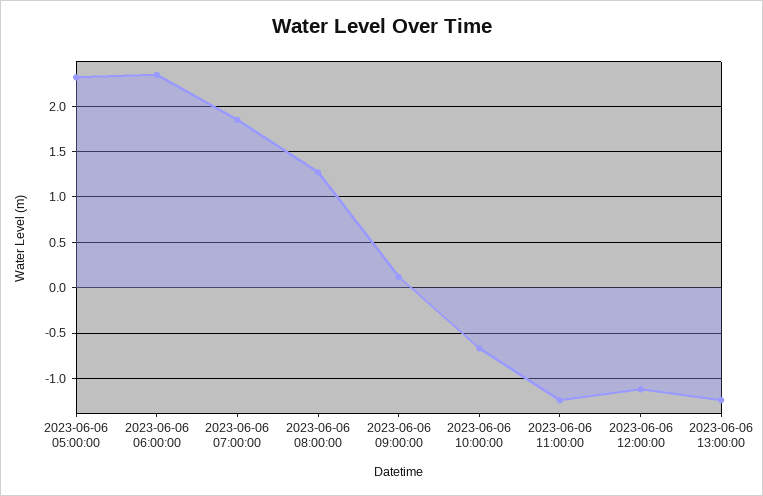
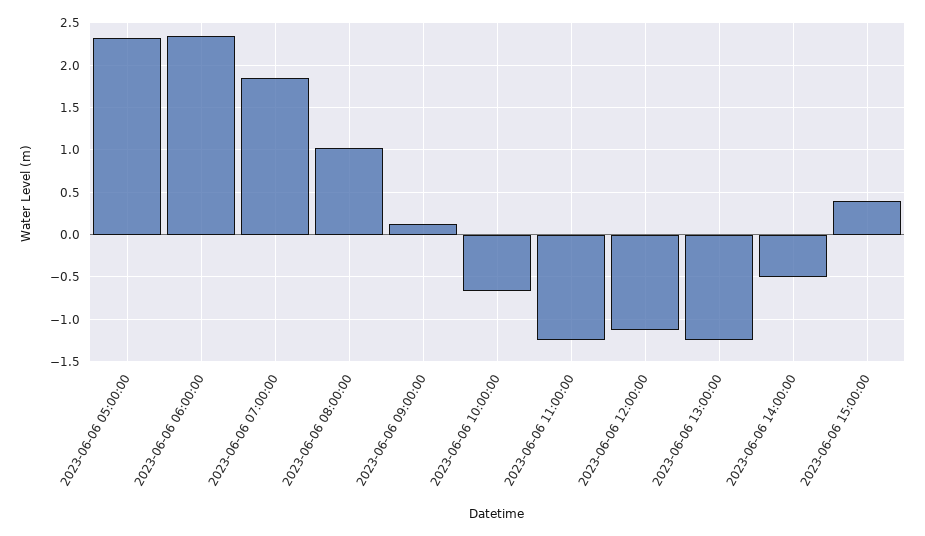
2023-06-06 08:00:00: 1.3 -> 1
2023-06-06 14:00:00: none -> -0.5
2023-06-06 15:00:00: none -> 0.4

